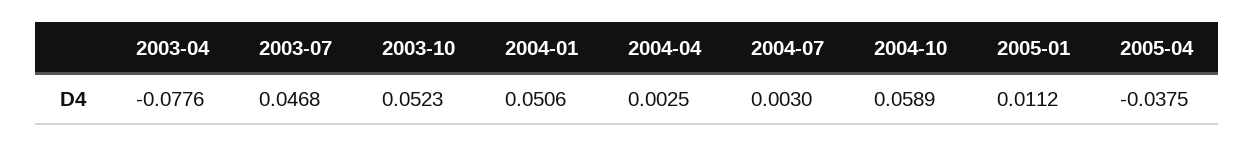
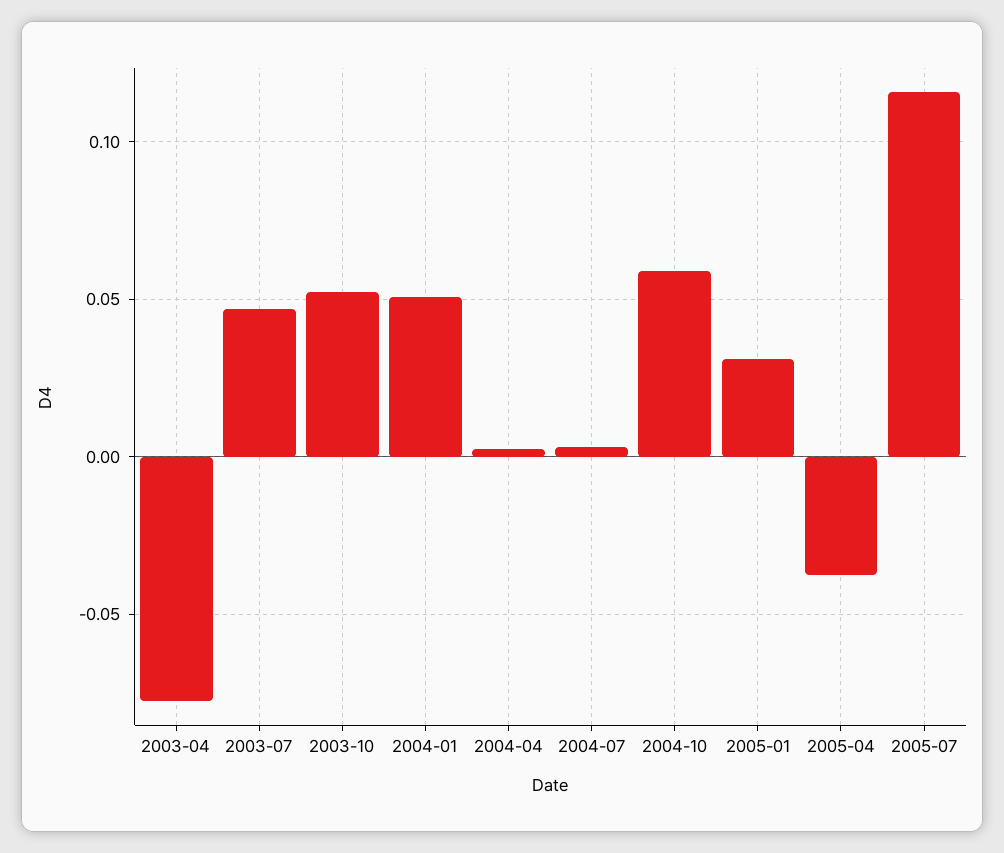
2005-01: 0.0112 -> 0.03
2005-07: none -> 0.115

